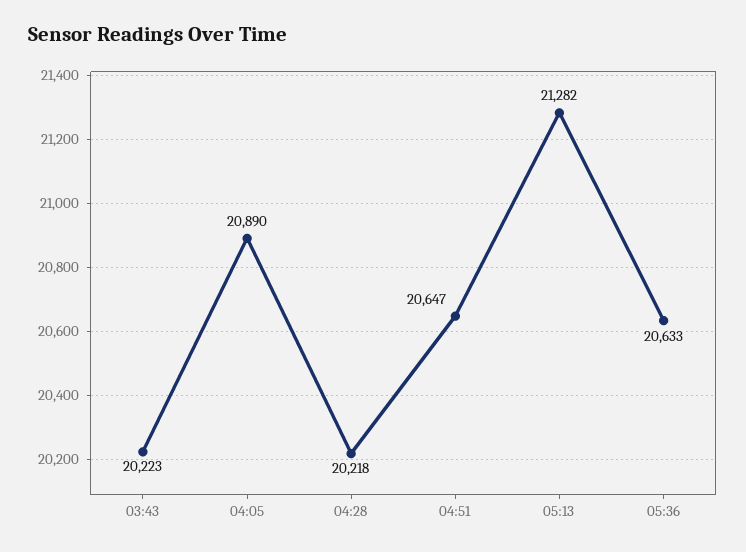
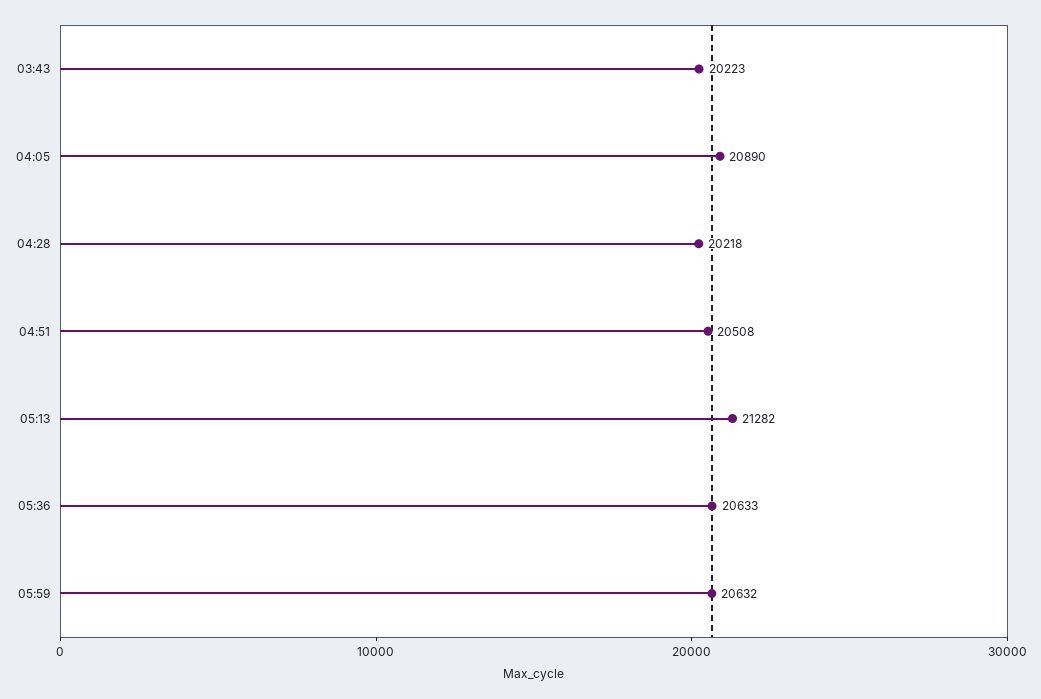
04:51: 20647 -> 20508
05:59: none -> 20632

